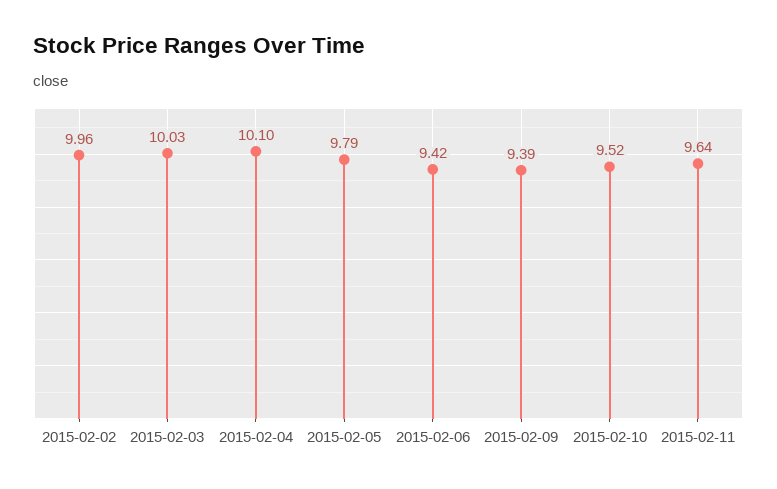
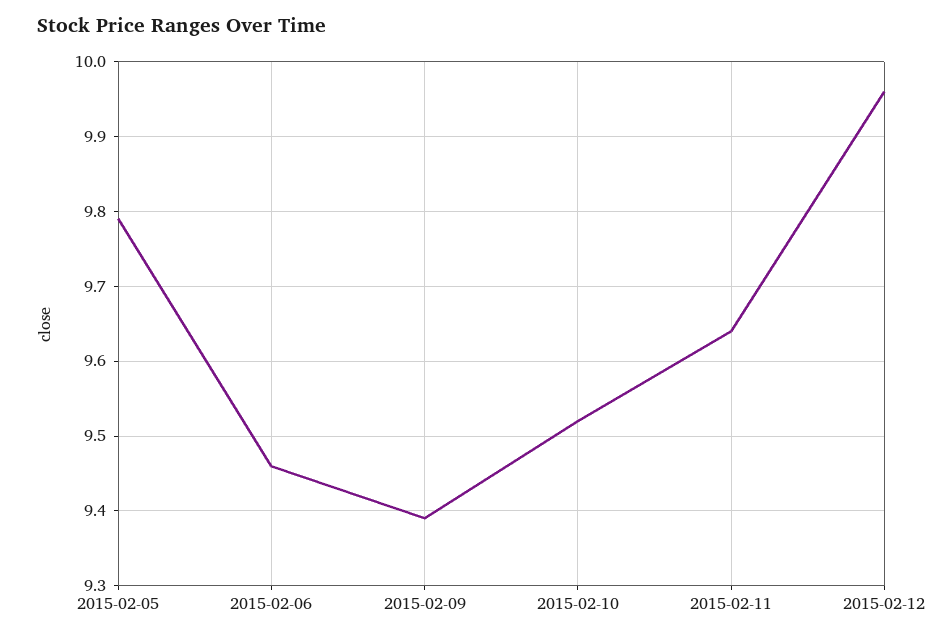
2015-02-02: 9.96 -> none
2015-02-03: 10.03 -> none
2015-02-04: 10.1 -> none
2015-02-06: 9.42 -> 9.46
2015-02-12: none -> 9.96

